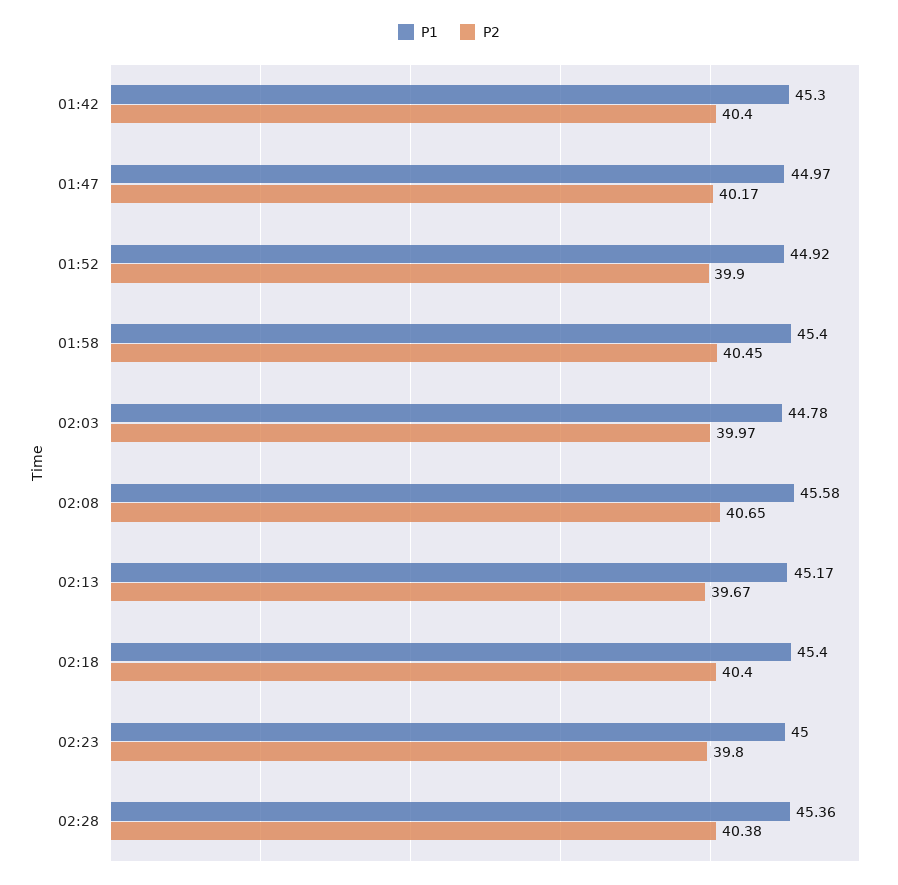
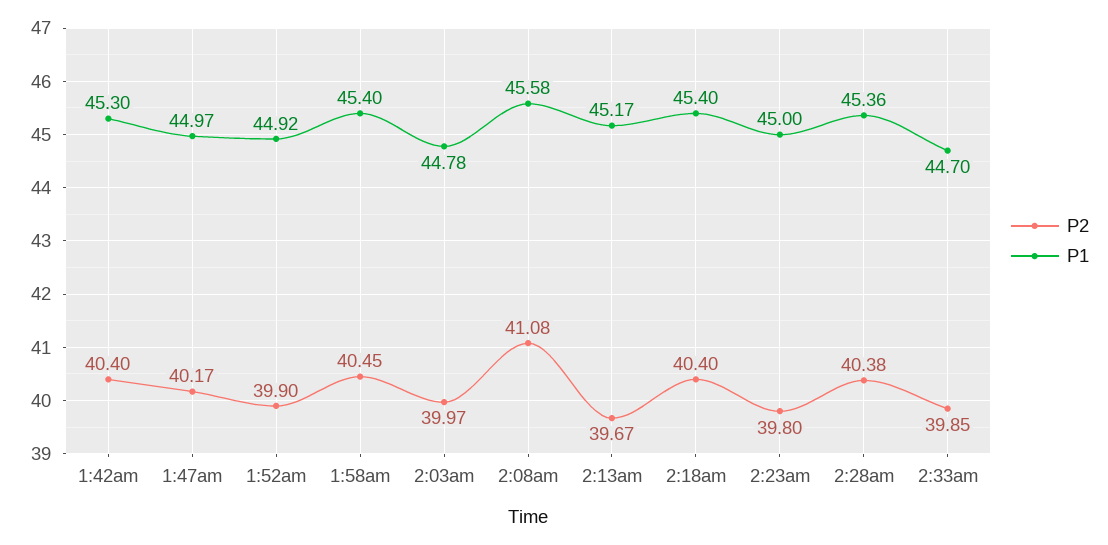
P2, 02:08: 40.65 -> 41.08
P2, 2:33am: none -> 39.85
P1, 2:33am: none -> 44.7

